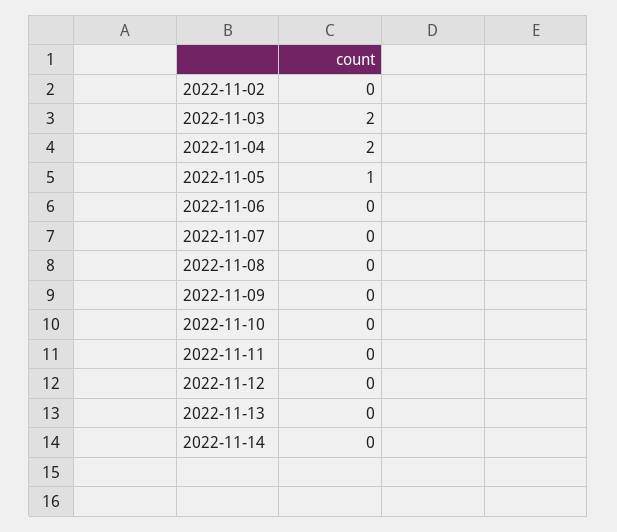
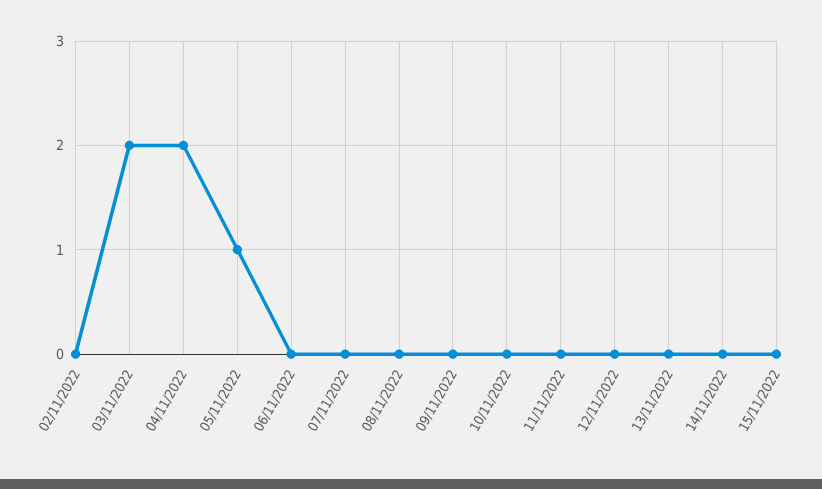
15/11/2022: none -> 0

